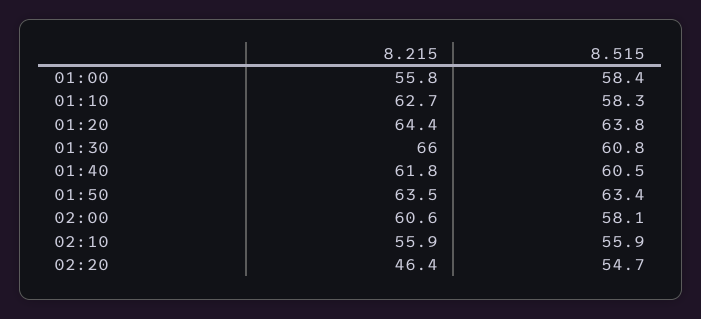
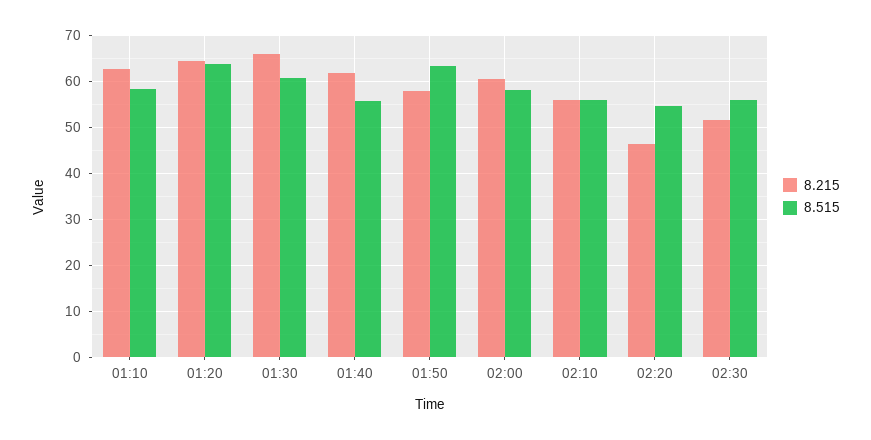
8.215, 01:00: 55.8 -> none
8.515, 01:00: 58.4 -> none
8.515, 01:40: 60.5 -> 56
8.215, 01:50: 63.5 -> 58
8.215, 02:30: none -> 52
8.515, 02:30: none -> 56

